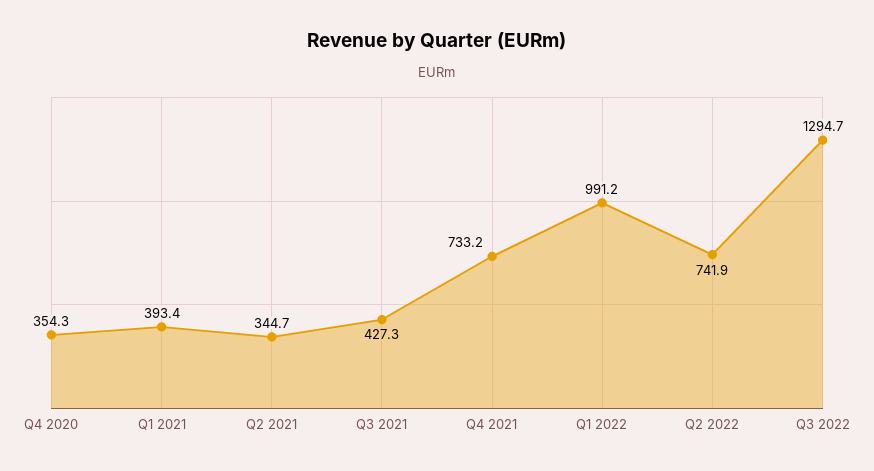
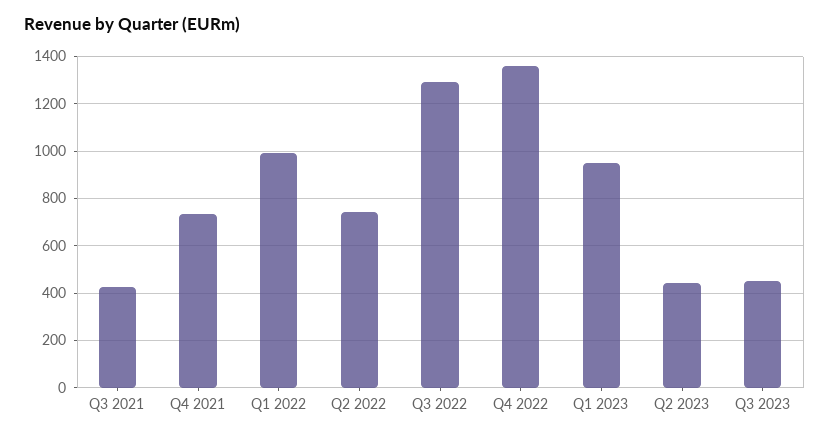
Q4 2020: 354.3 -> none
Q1 2021: 393.4 -> none
Q2 2021: 344.7 -> none
Q4 2022: none -> 1350
Q1 2023: none -> 950
Q2 2023: none -> 450
Q3 2023: none -> 450

